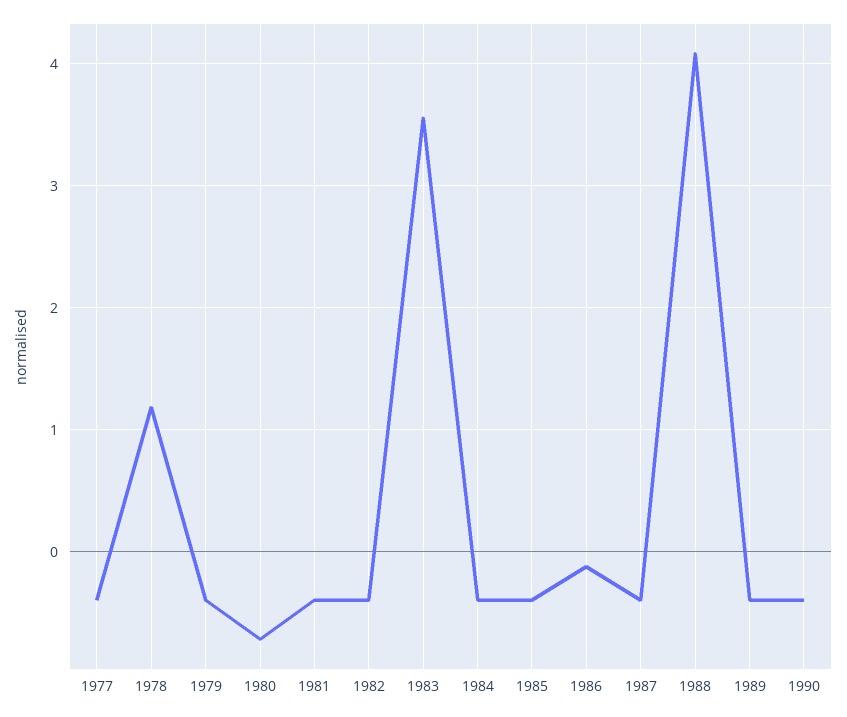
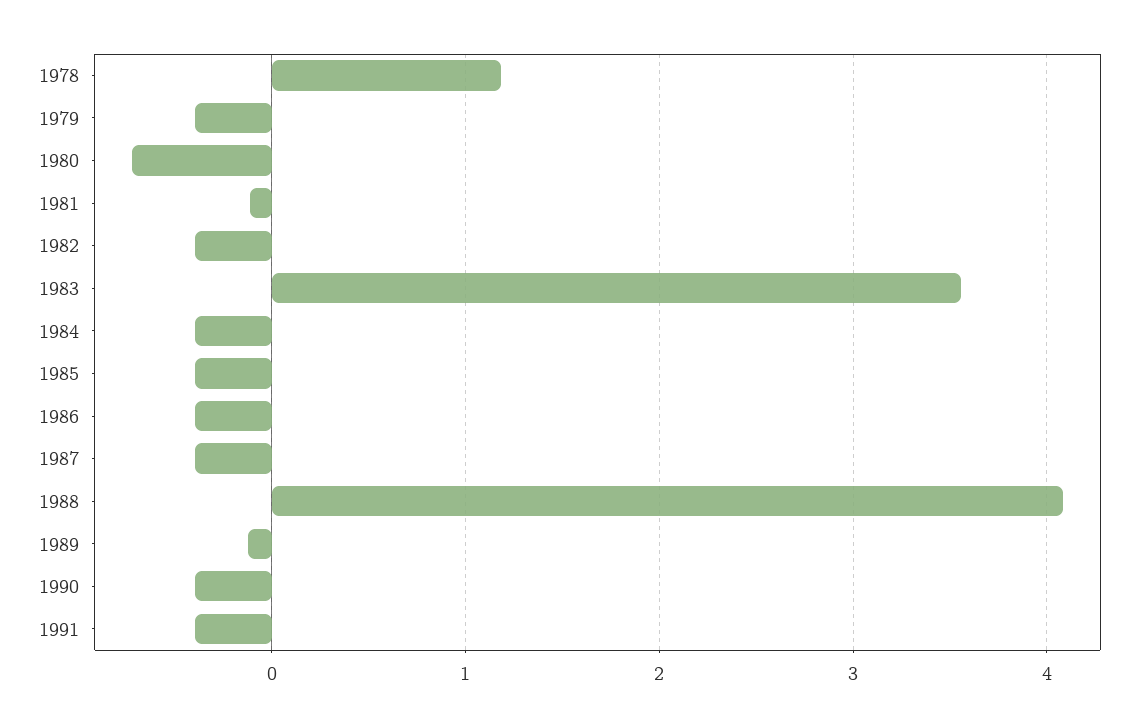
1977: -0.4 -> none
1981: -0.4 -> -0.1
1986: -0.1 -> -0.4
1989: -0.4 -> -0.1
1991: none -> -0.4

